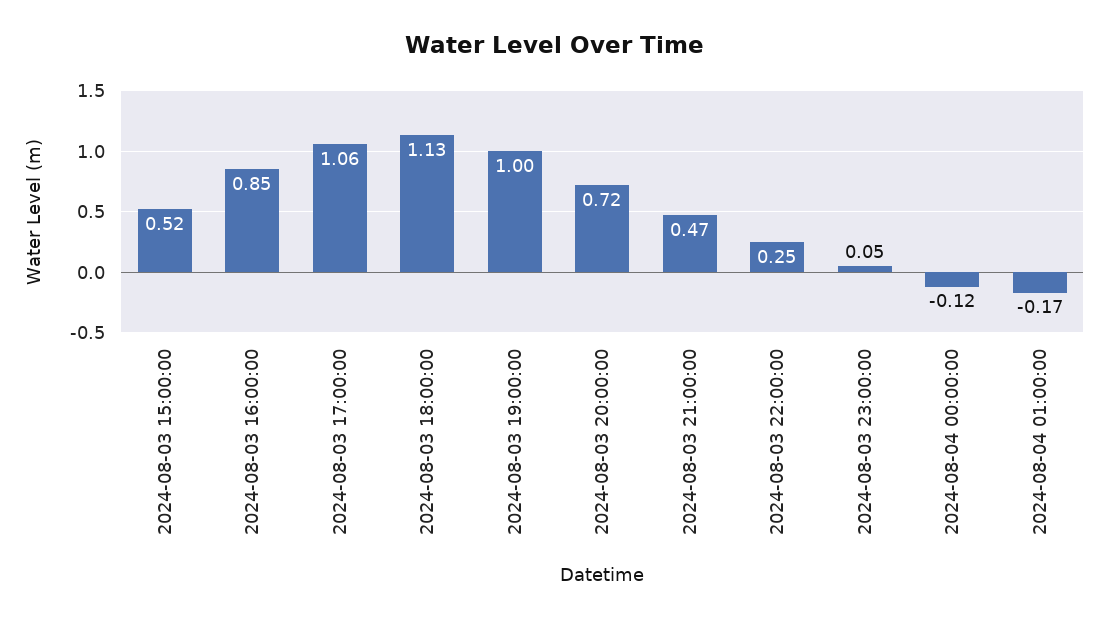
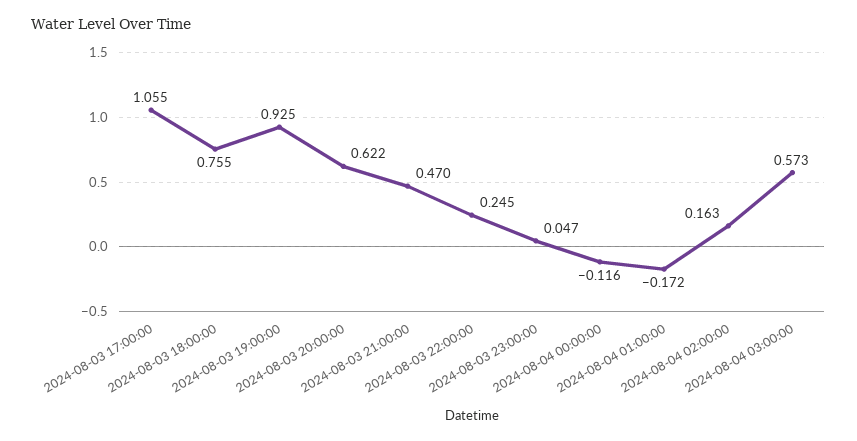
2024-08-03 15:00:00: 0.52 -> none
2024-08-03 16:00:00: 0.85 -> none
2024-08-03 18:00:00: 1.13 -> 0.755
2024-08-03 19:00:00: 1 -> 0.925
2024-08-03 20:00:00: 0.72 -> 0.622
2024-08-04 02:00:00: none -> 0.163
2024-08-04 03:00:00: none -> 0.573

